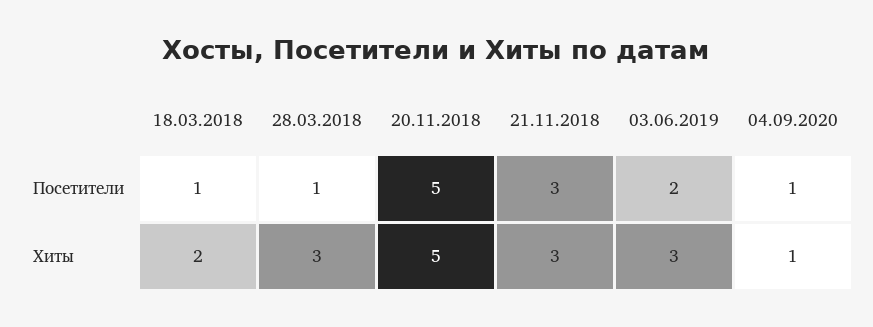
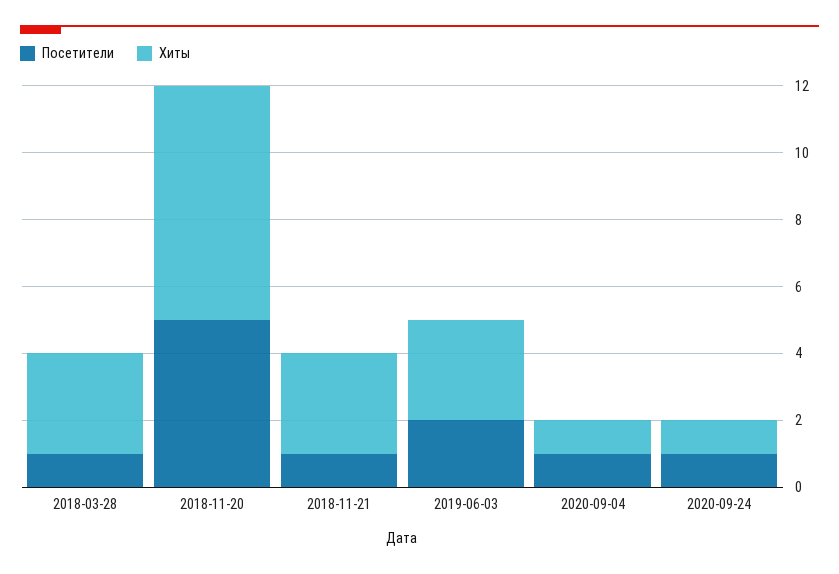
Посетители, 18.03.2018: 1 -> none
Посетители, 21.11.2018: 3 -> 1
Хиты, 18.03.2018: 2 -> none
Хиты, 20.11.2018: 5 -> 7
Посетители, 2020-09-24: none -> 1
Хиты, 2020-09-24: none -> 1

